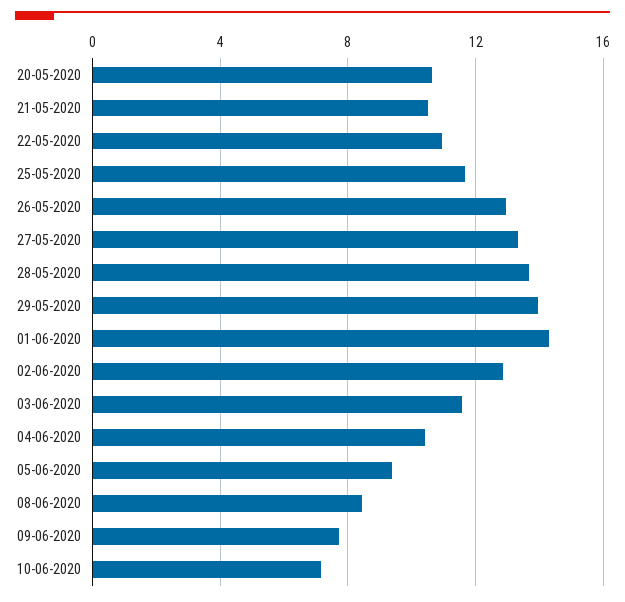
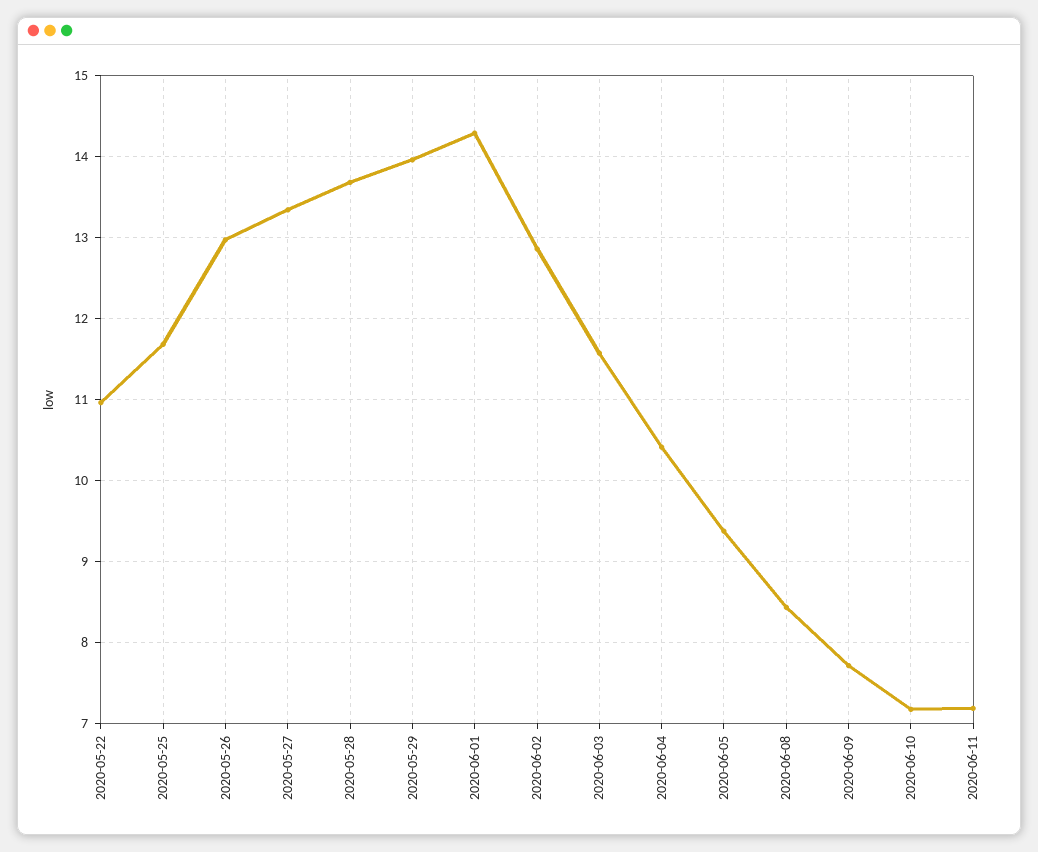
20-05-2020: 10.5 -> none
21-05-2020: 10.5 -> none
2020-06-11: none -> 7.2

